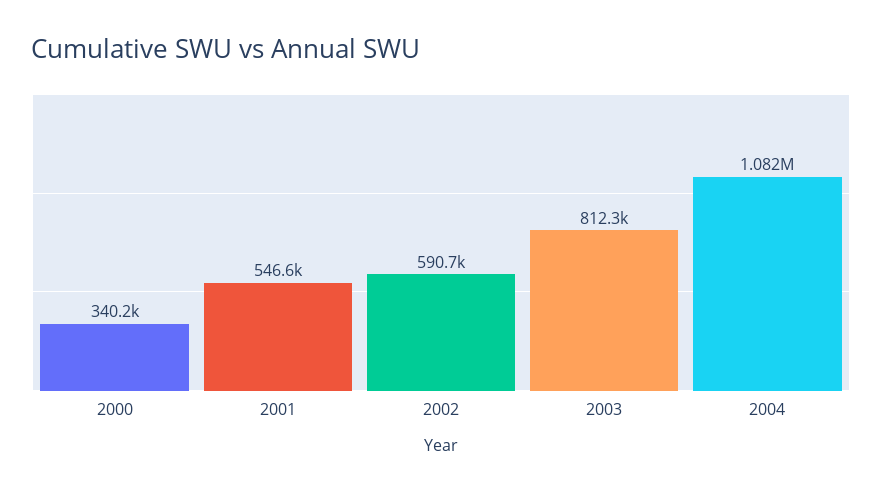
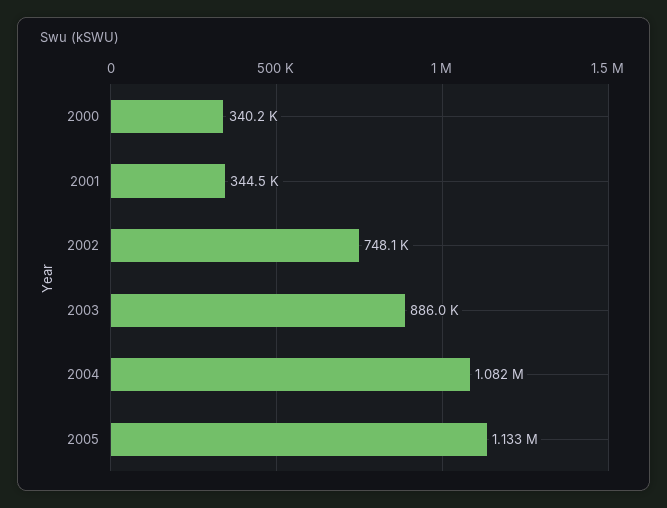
2001: 546600 -> 344500
2002: 590700 -> 748100
2003: 812300 -> 886000
2005: none -> 1133000

